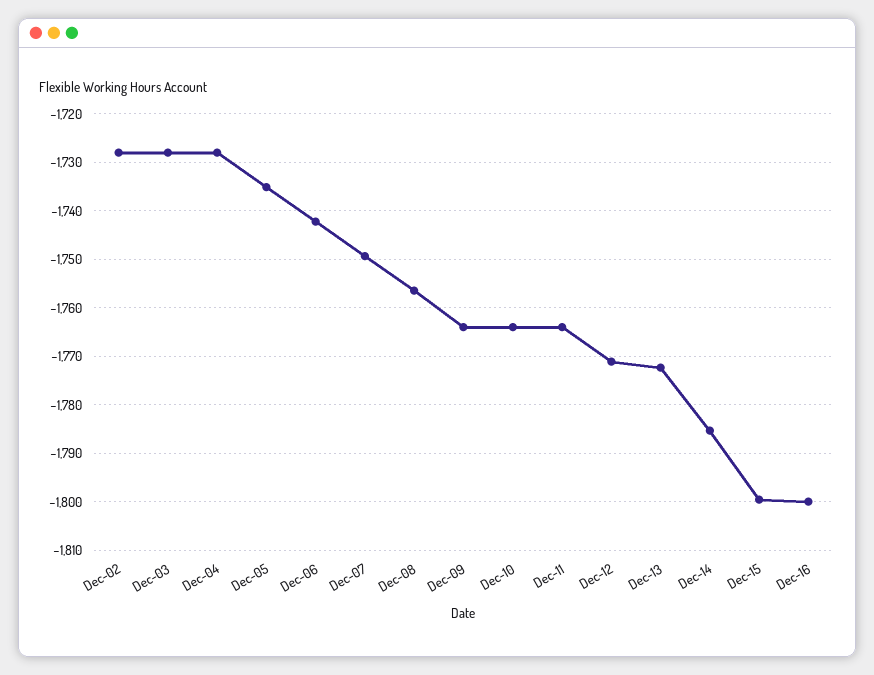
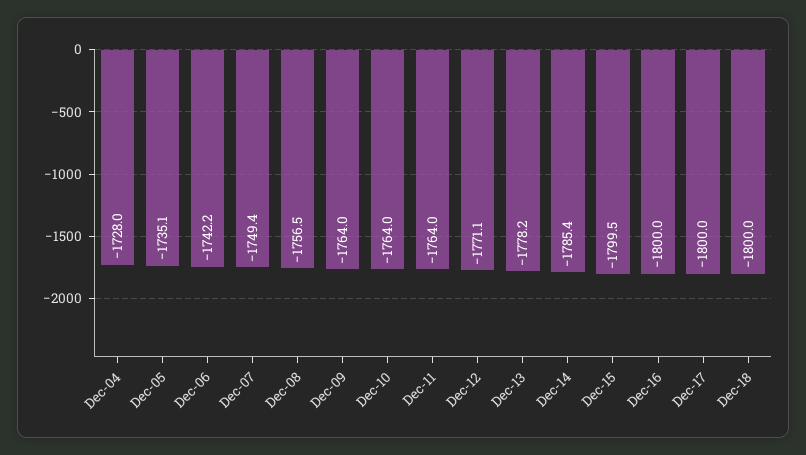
Dec-02: -1728 -> none
Dec-03: -1728 -> none
Dec-13: -1772 -> -1778.2
Dec-17: none -> -1800
Dec-18: none -> -1800

